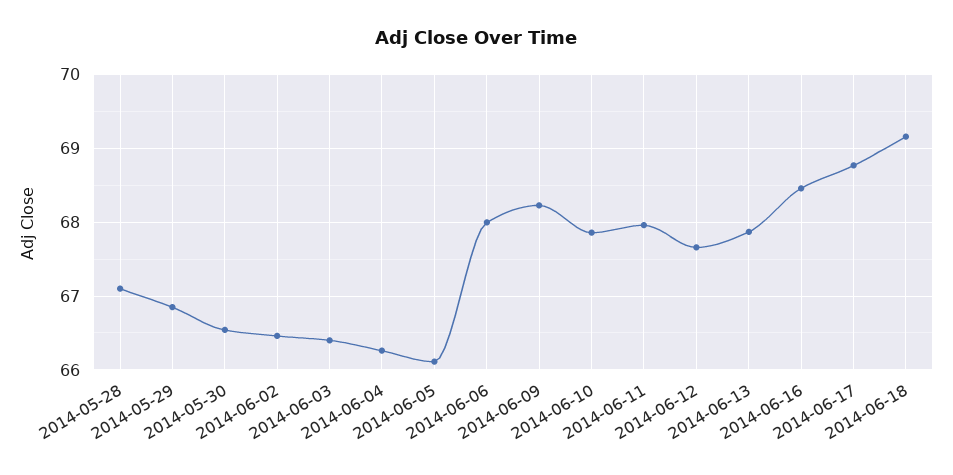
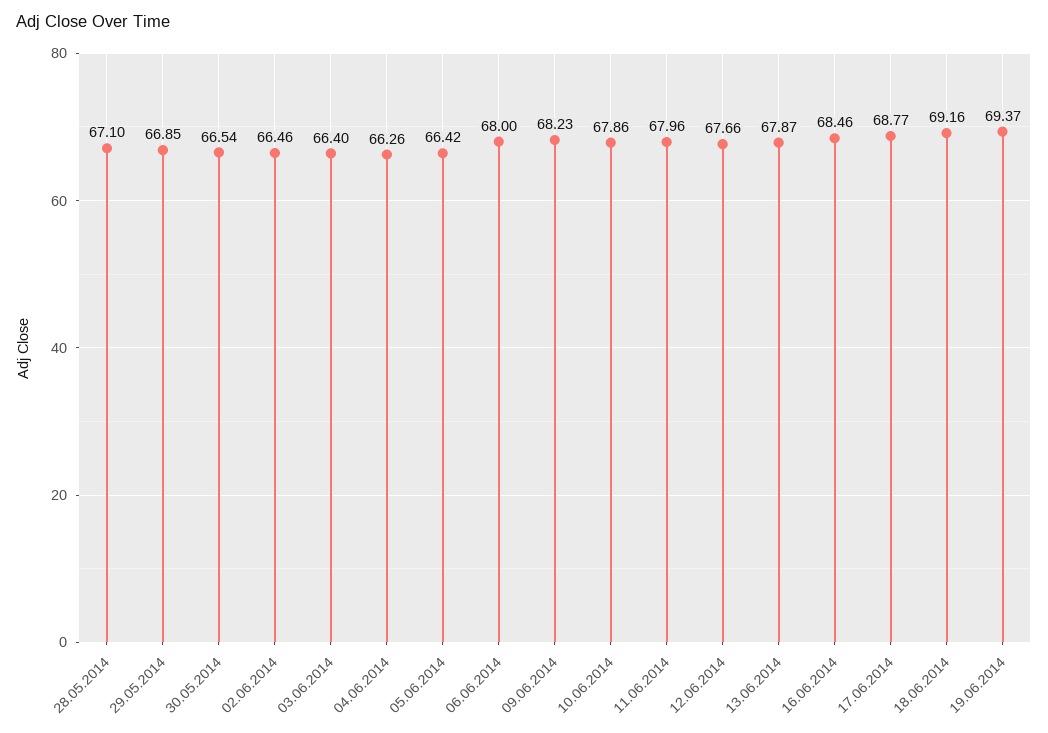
2014-06-05: 66.1 -> 66.42
19.06.2014: none -> 69.37

